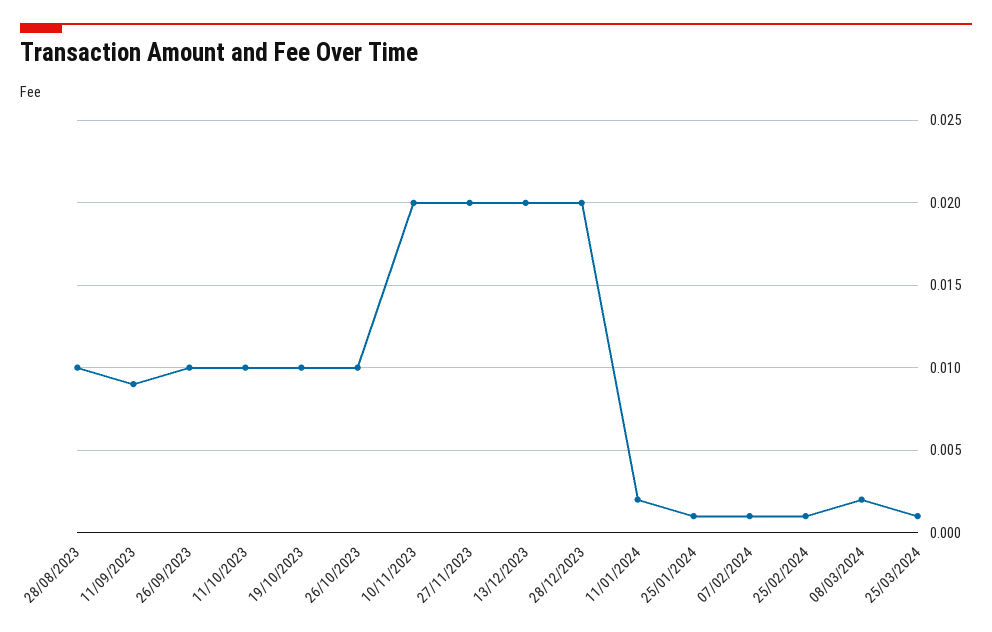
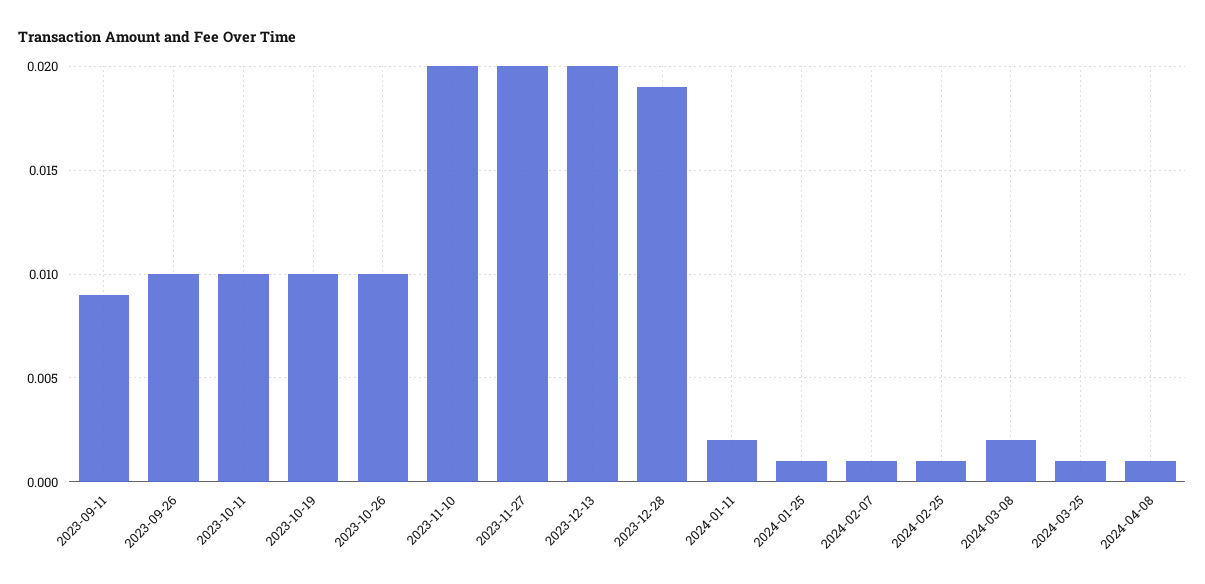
28/08/2023: 0.01 -> none
28/12/2023: 0.02 -> 0.019
2024-04-08: none -> 0.001

